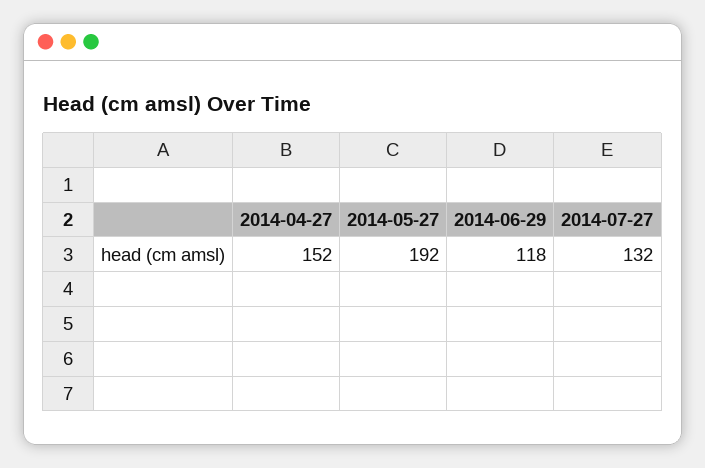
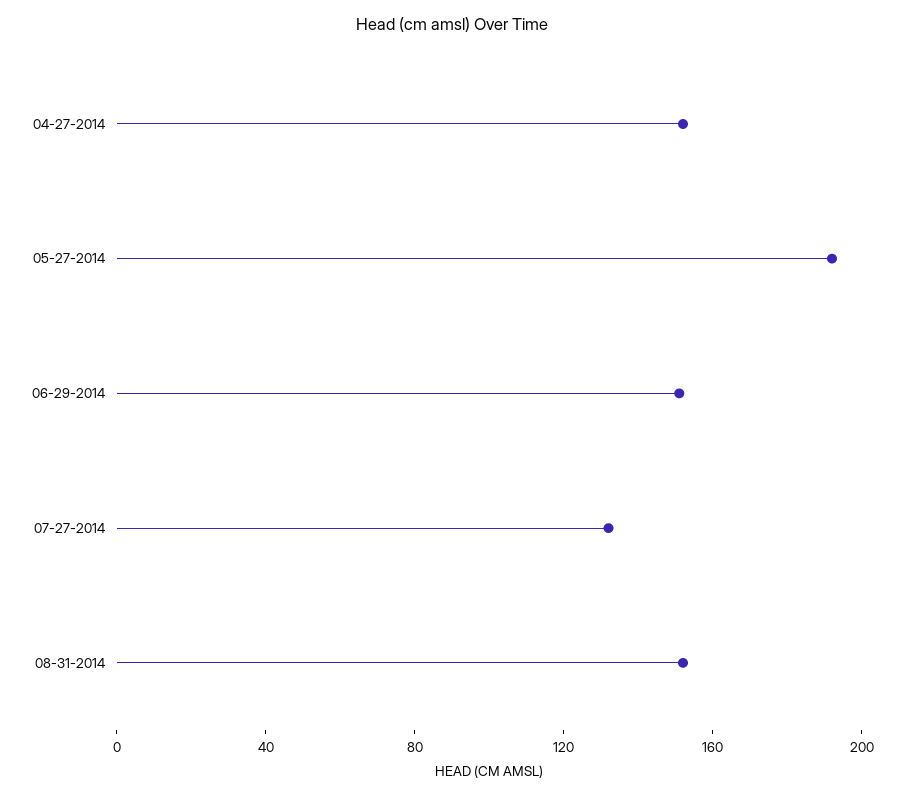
2014-06-29: 118 -> 150
08-31-2014: none -> 150

